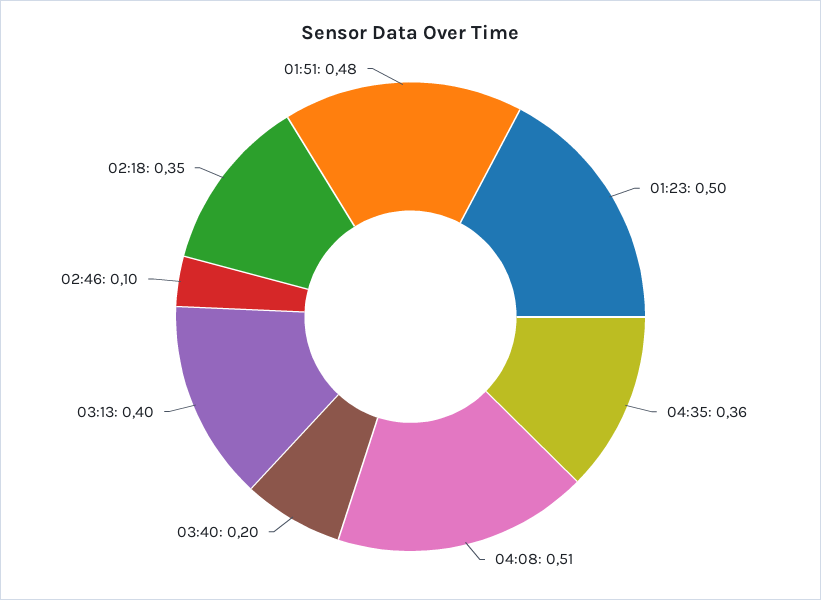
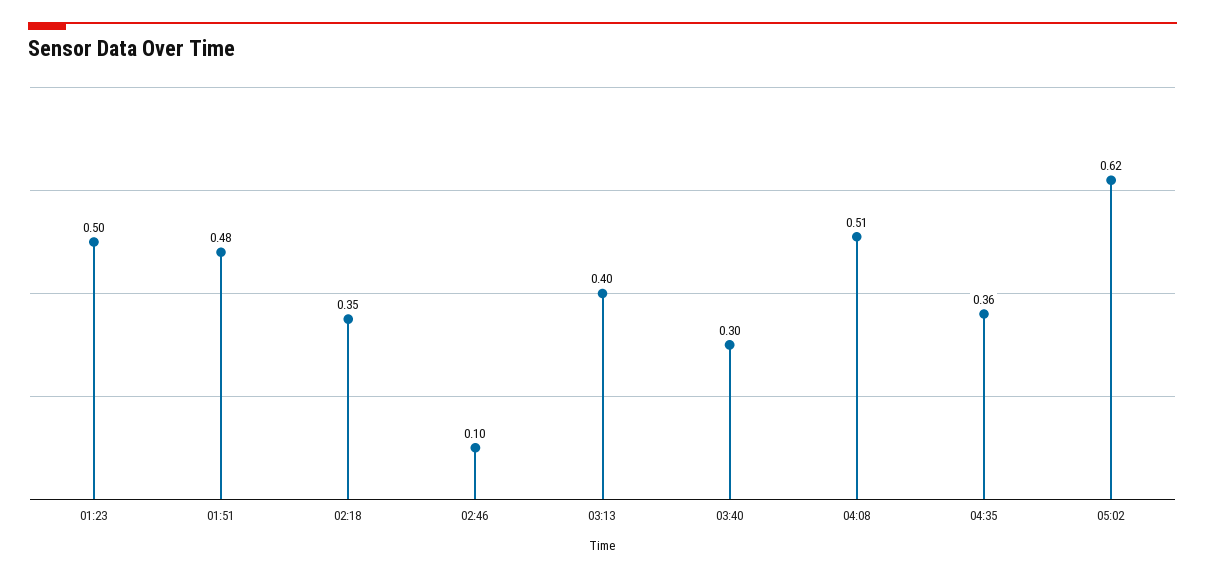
03:40: 0.2 -> 0.3
05:02: none -> 0.62

